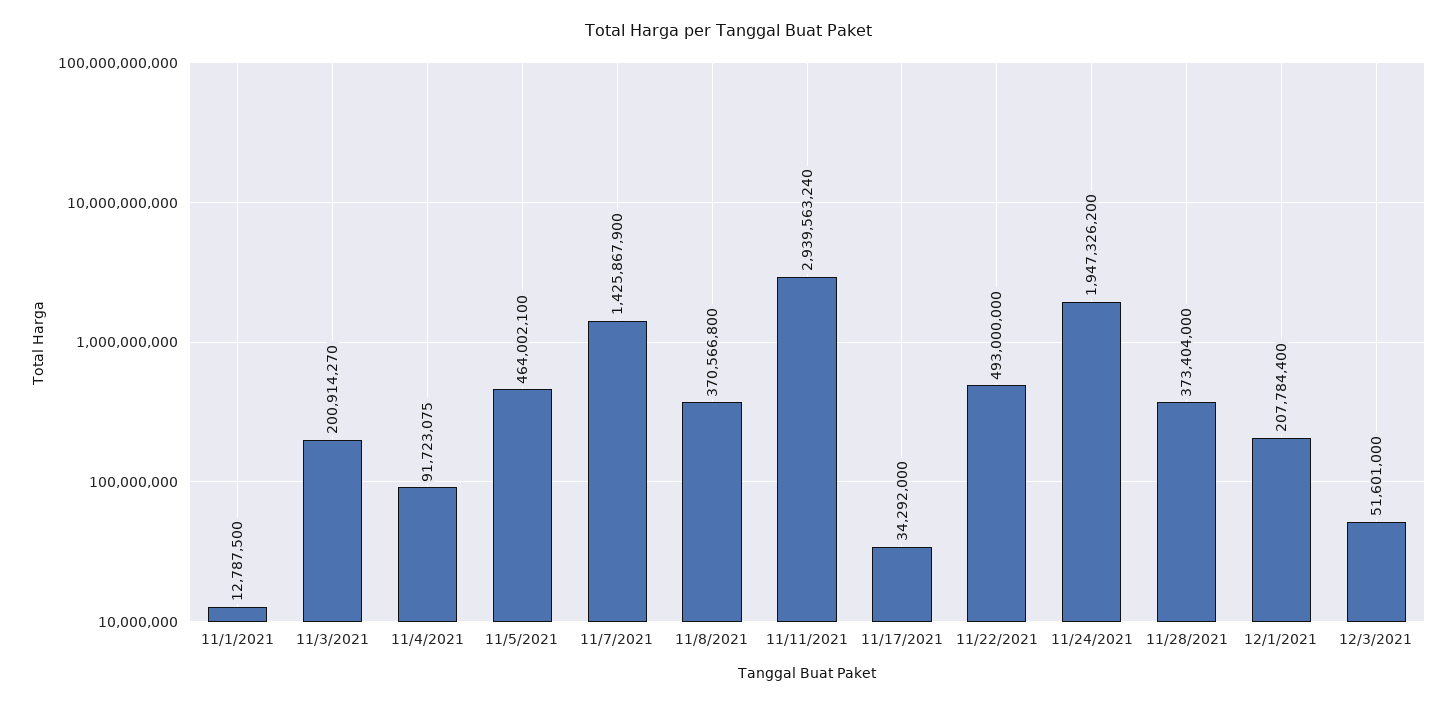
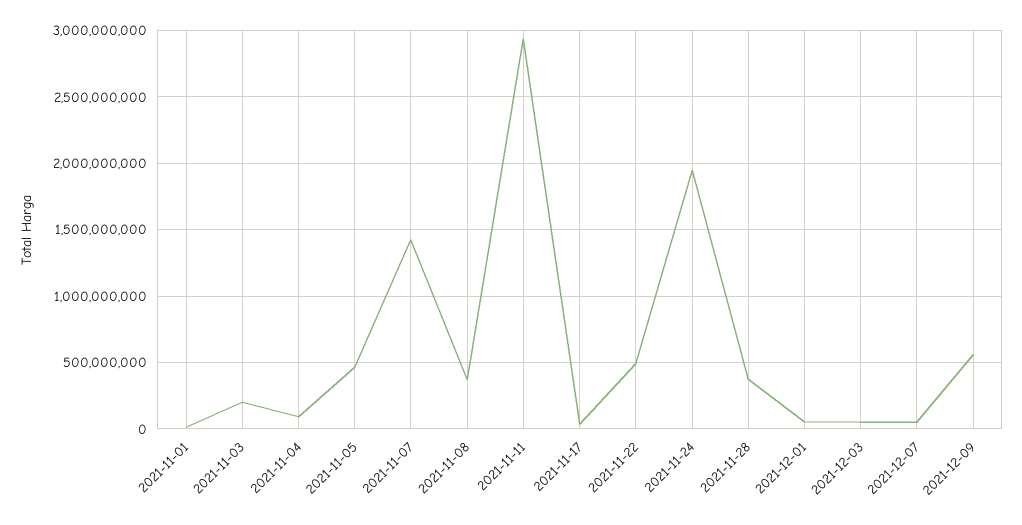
12/1/2021: 207784400 -> 50000000
2021-12-07: none -> 50000000
2021-12-09: none -> 550000000

